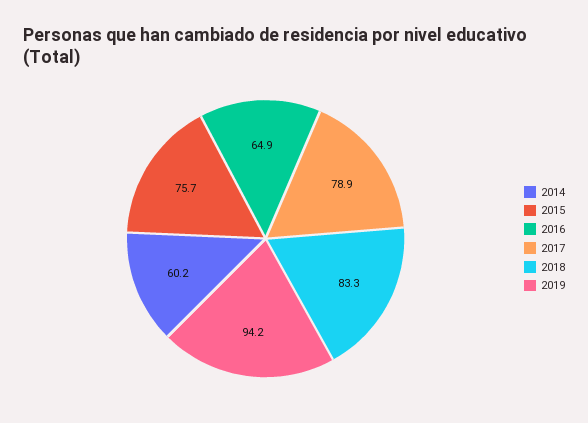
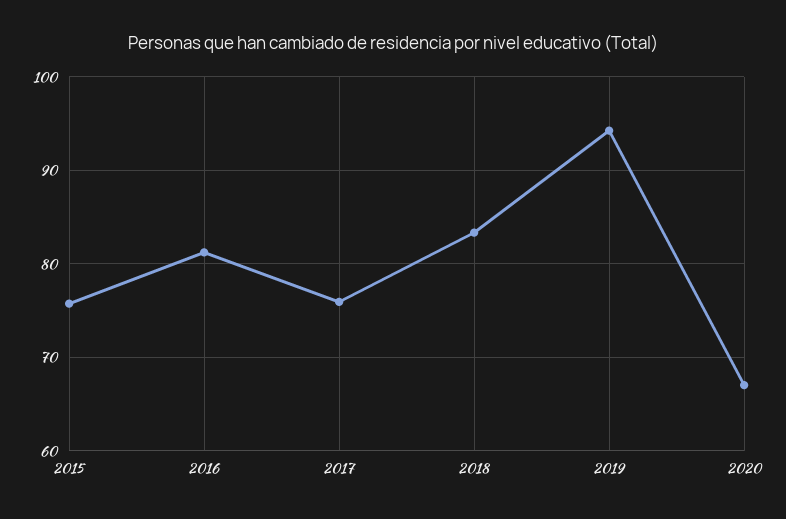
2014: 60.2 -> none
2016: 64.9 -> 81
2017: 78.9 -> 76
2020: none -> 67

